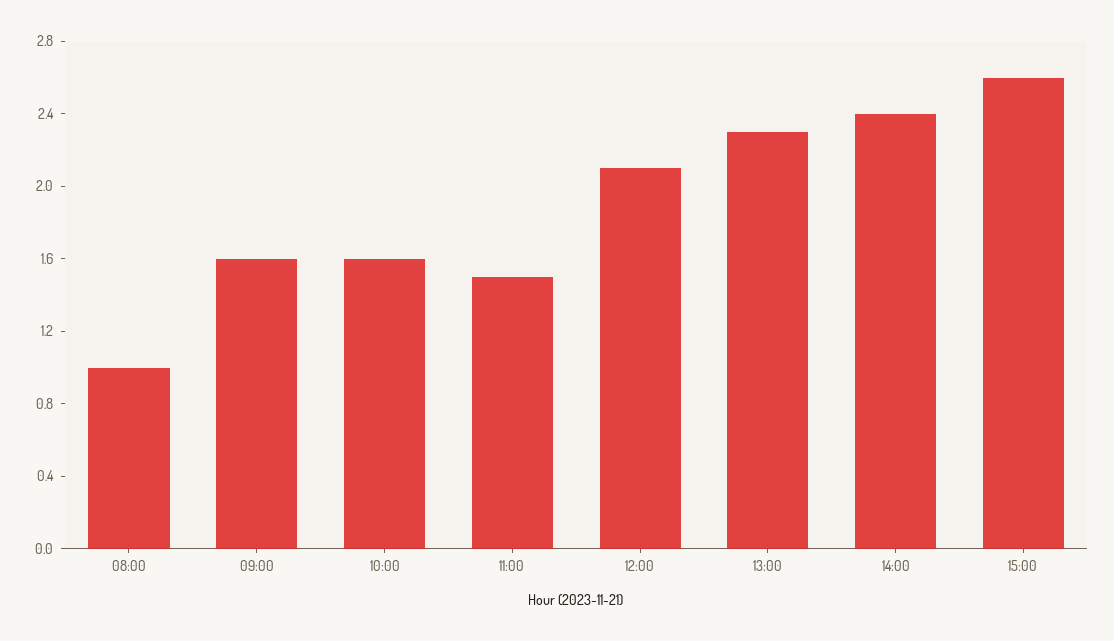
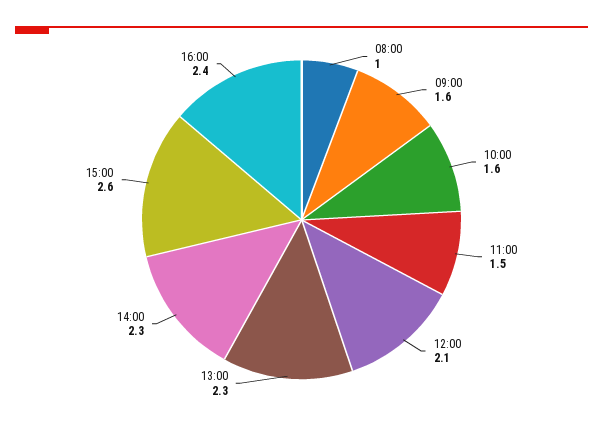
14:00: 2.4 -> 2.3
16:00: none -> 2.4

